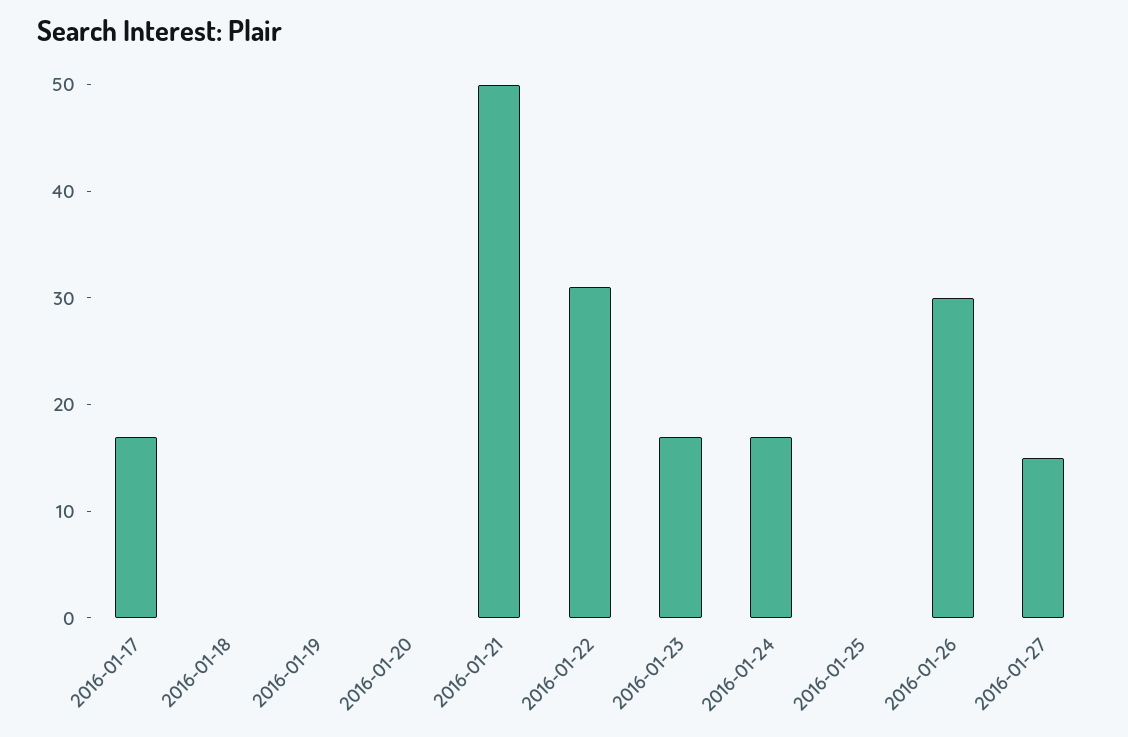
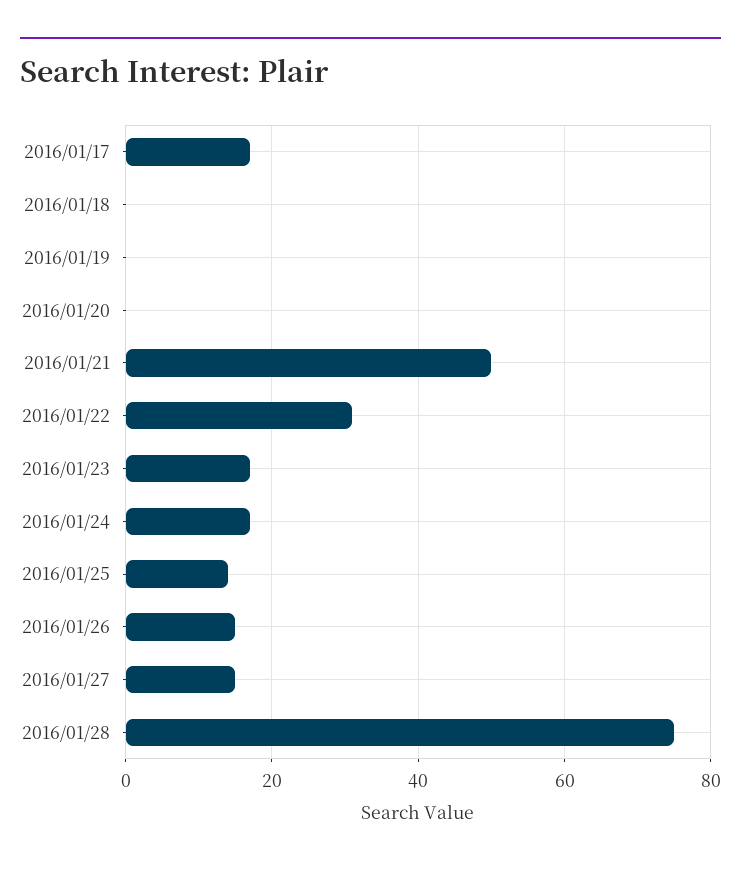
2016-01-25: 0 -> 15
2016-01-26: 30 -> 15
2016/01/28: none -> 75

